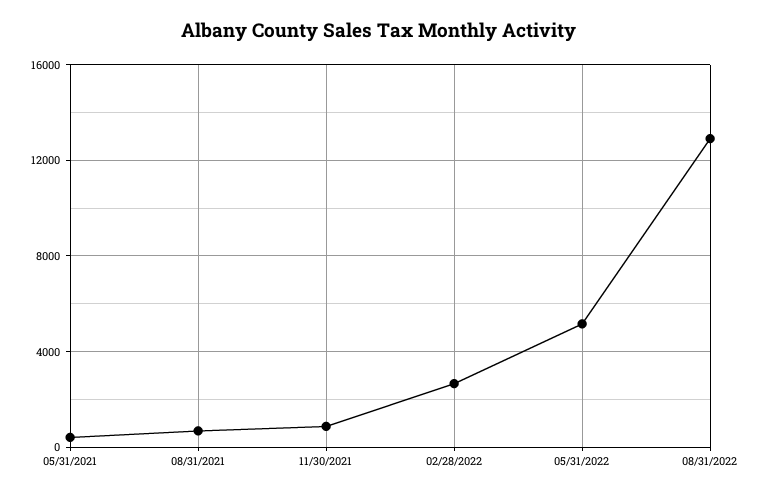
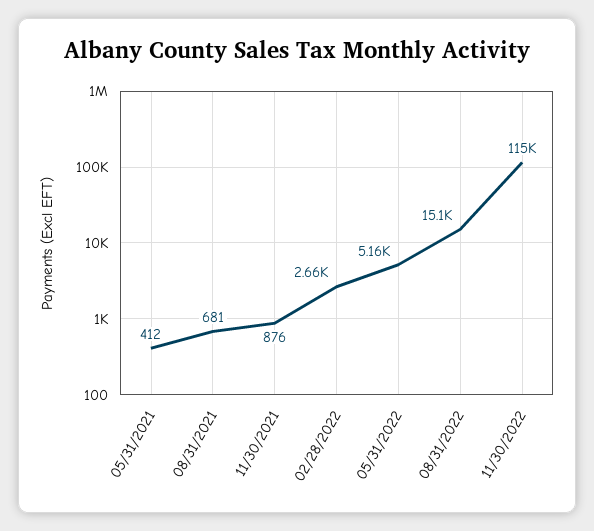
08/31/2022: 13000 -> 15100
11/30/2022: none -> 115000

